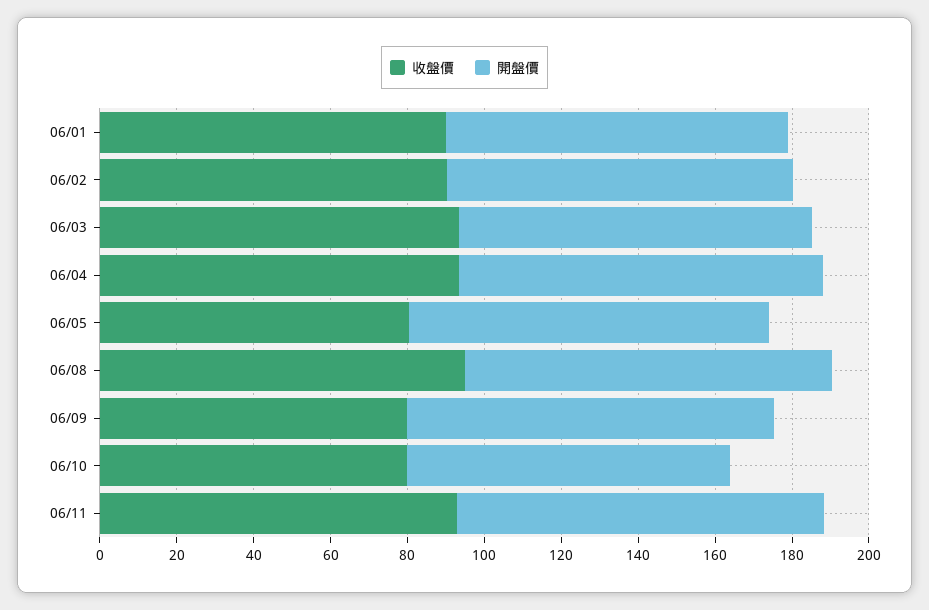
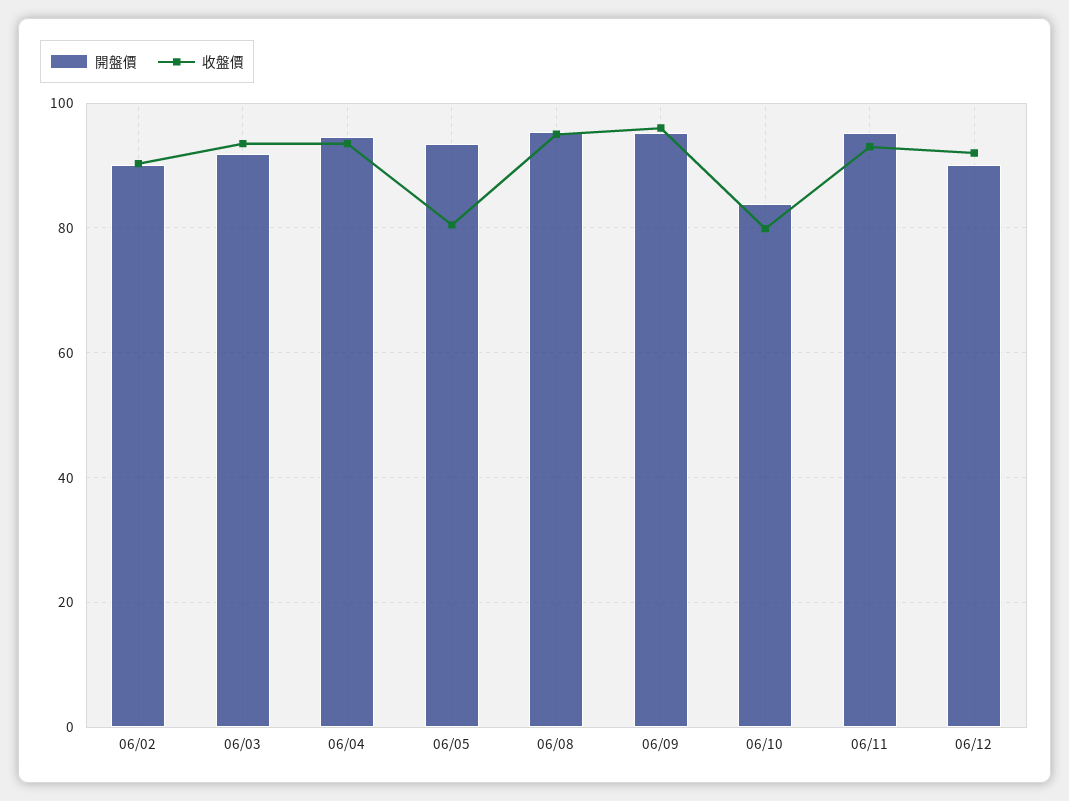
收盤價, 06/01: 90 -> none
開盤價, 06/01: 90 -> none
收盤價, 06/09: 80 -> 96
開盤價, 06/12: none -> 90
收盤價, 06/12: none -> 92

